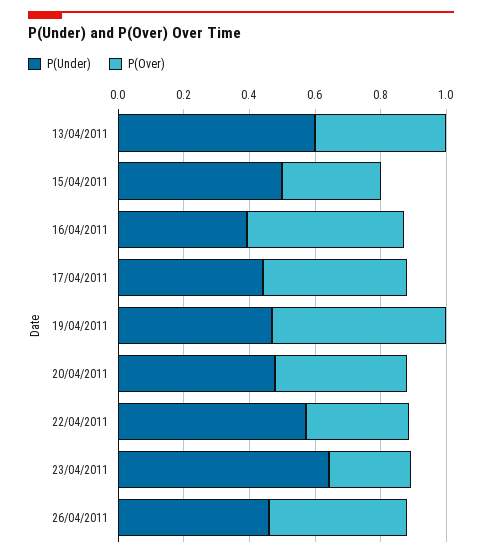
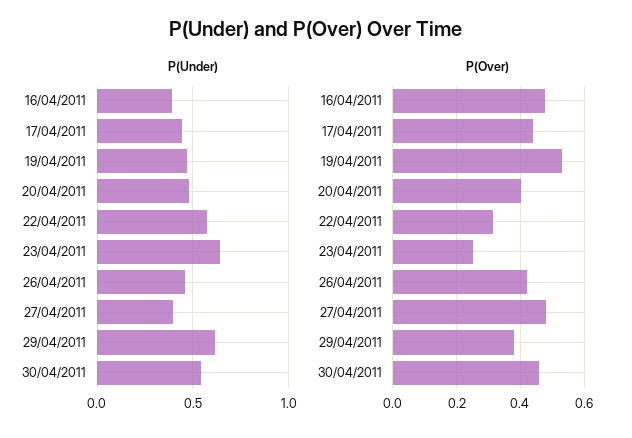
P(Under), 13/04/2011: 0.6 -> none
P(Over), 13/04/2011: 0.4 -> none
P(Under), 15/04/2011: 0.5 -> none
P(Over), 15/04/2011: 0.3 -> none
P(Under), 27/04/2011: none -> 0.4
P(Under), 29/04/2011: none -> 0.6
P(Under), 30/04/2011: none -> 0.55
P(Over), 27/04/2011: none -> 0.48
P(Over), 29/04/2011: none -> 0.38
P(Over), 30/04/2011: none -> 0.46

